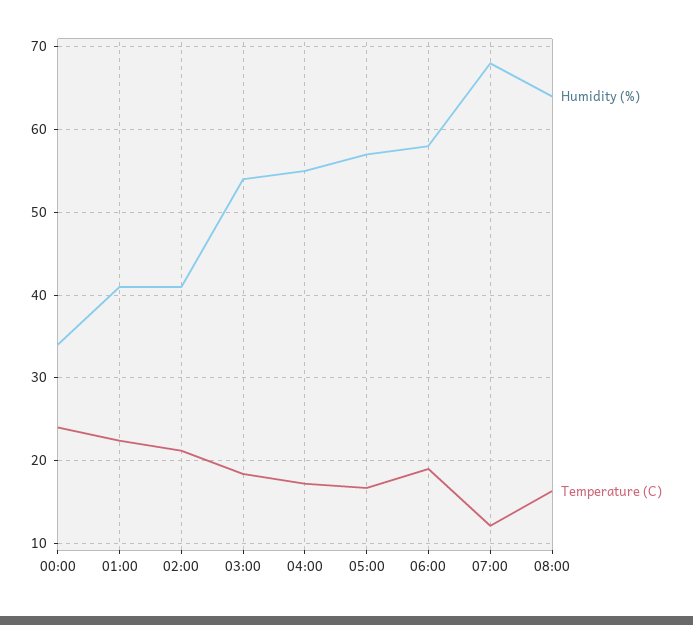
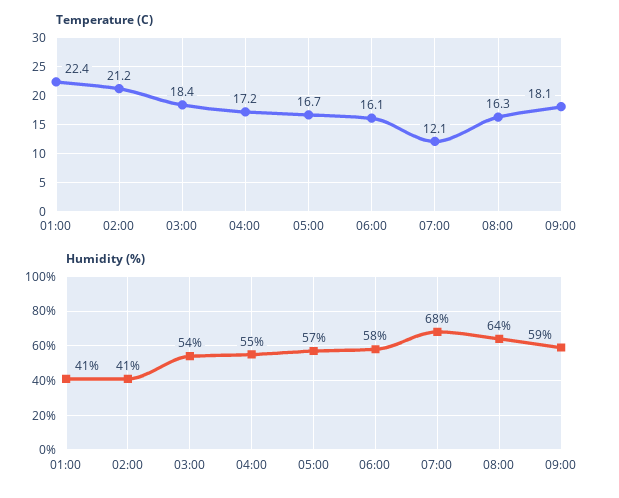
Humidity (%), 00:00: 34 -> none
Temperature (C), 00:00: 24 -> none
Temperature (C), 06:00: 19 -> 16.1
Temperature (C), 09:00: none -> 18.1
Humidity (%), 09:00: none -> 59

